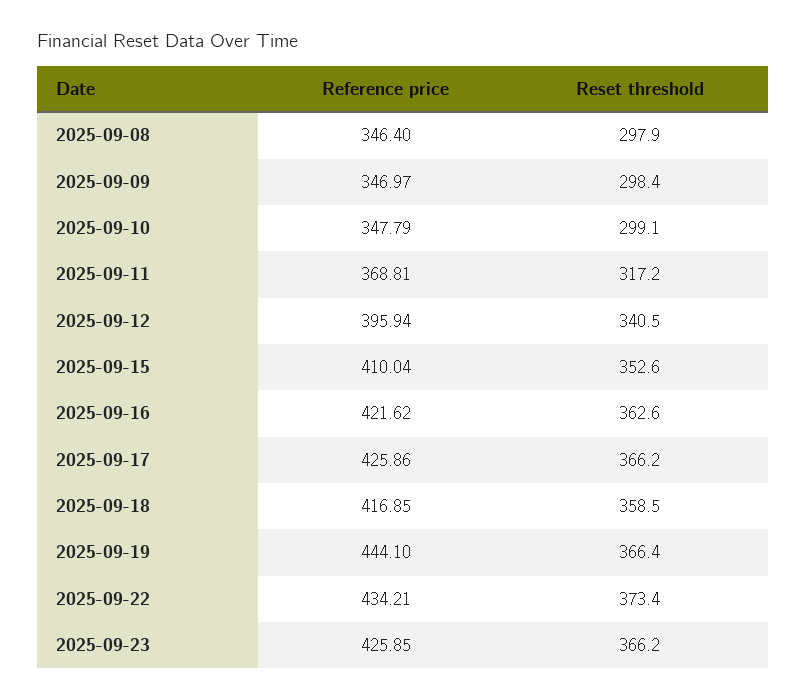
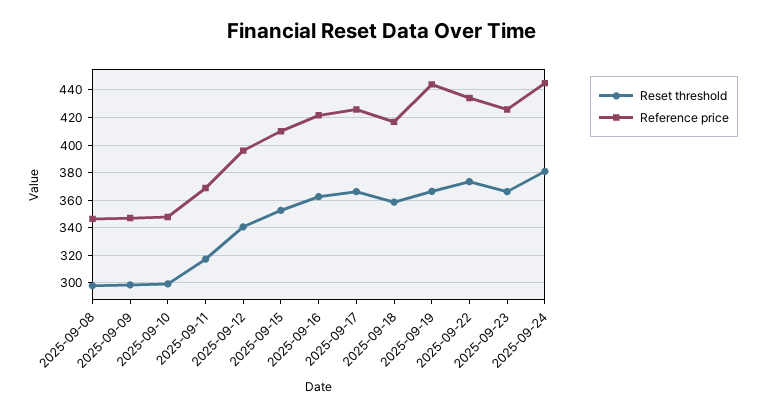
Reset threshold, 2025-09-24: none -> 380
Reference price, 2025-09-24: none -> 445

